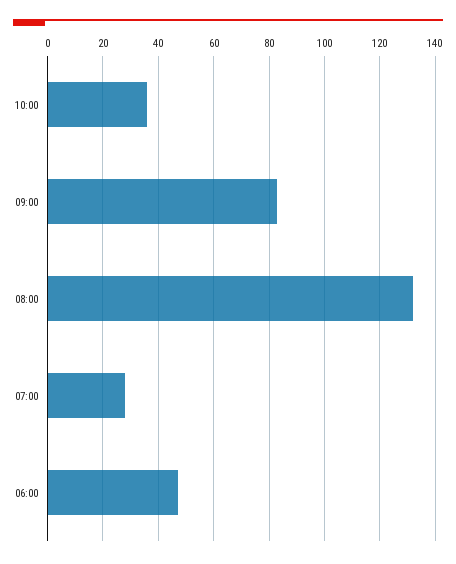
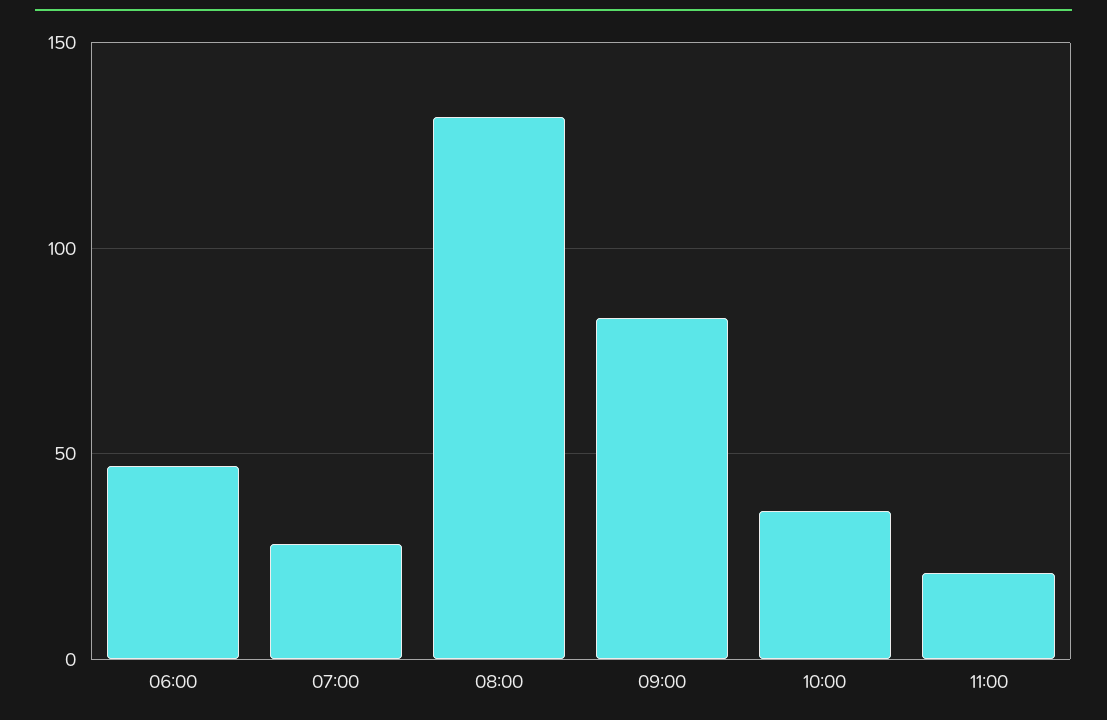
11:00: none -> 20

